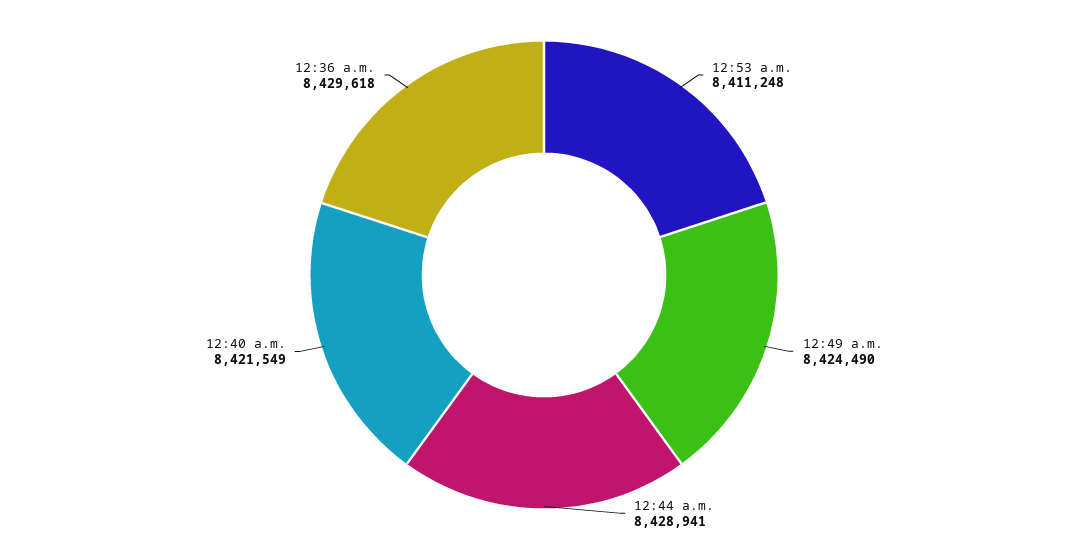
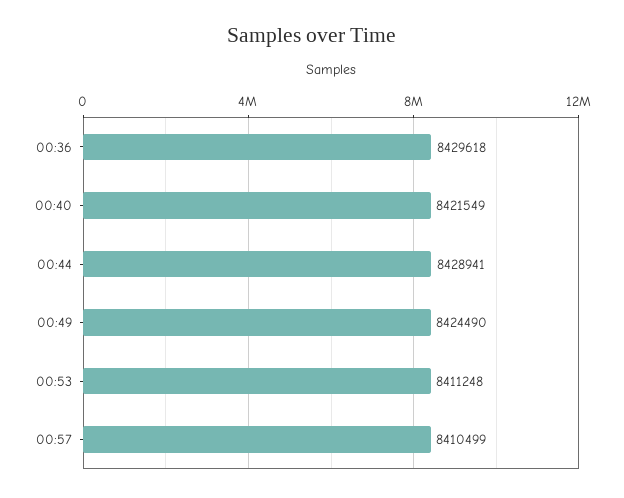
00:57: none -> 8410499

